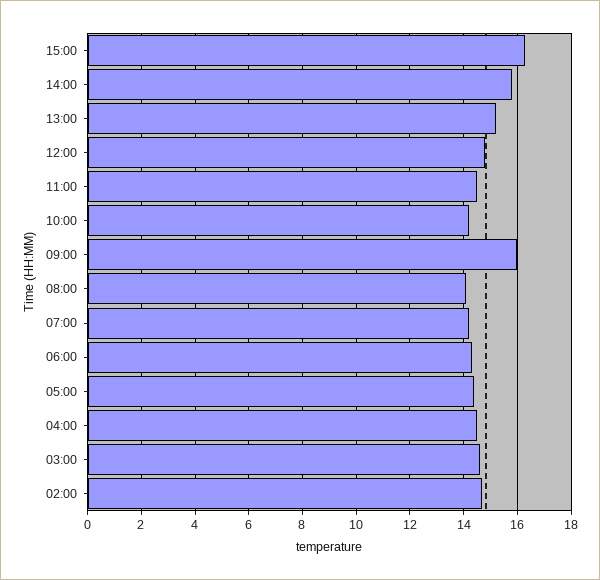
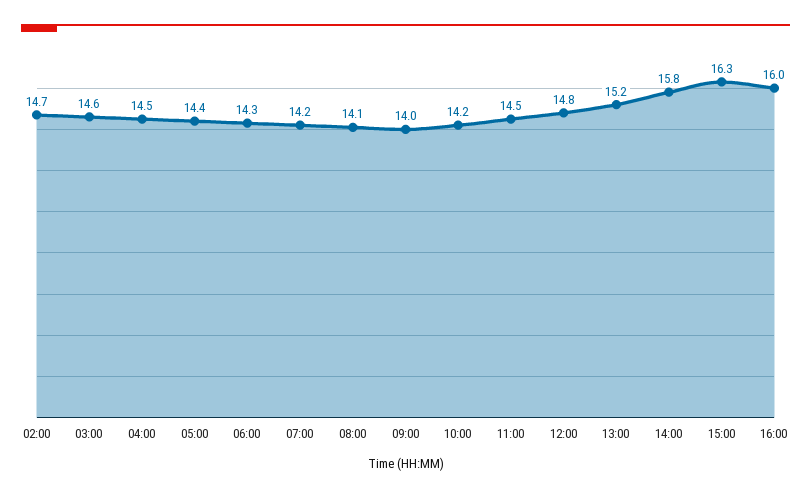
09:00: 16 -> 14
16:00: none -> 16

